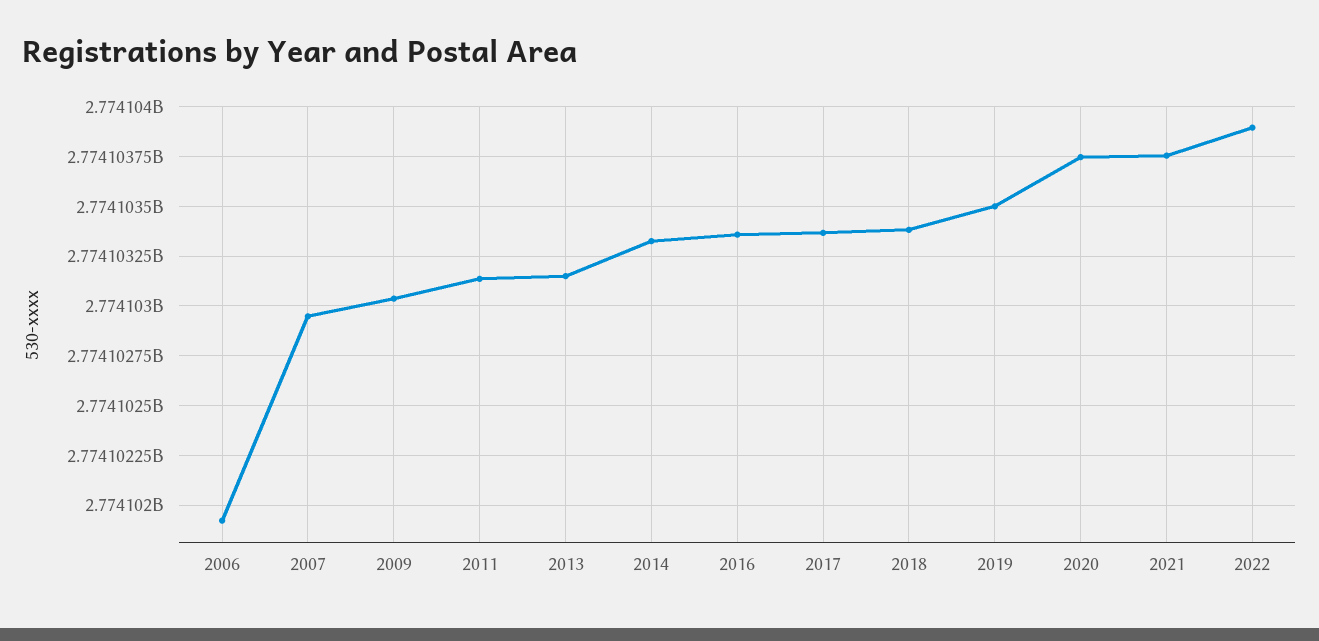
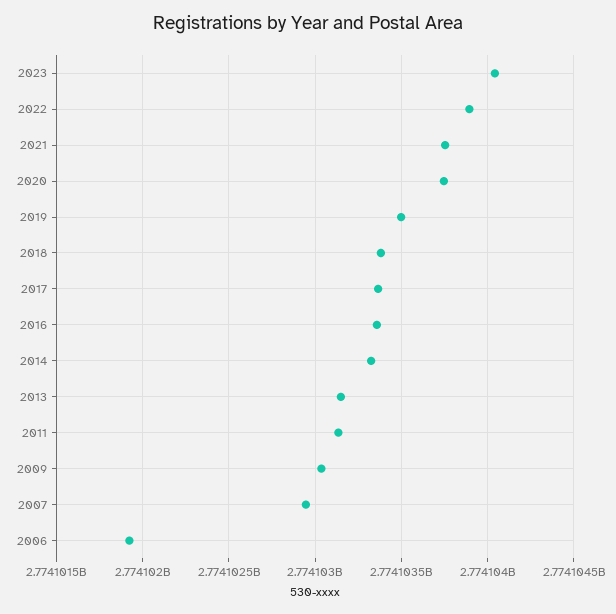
2023: none -> 2774104050

